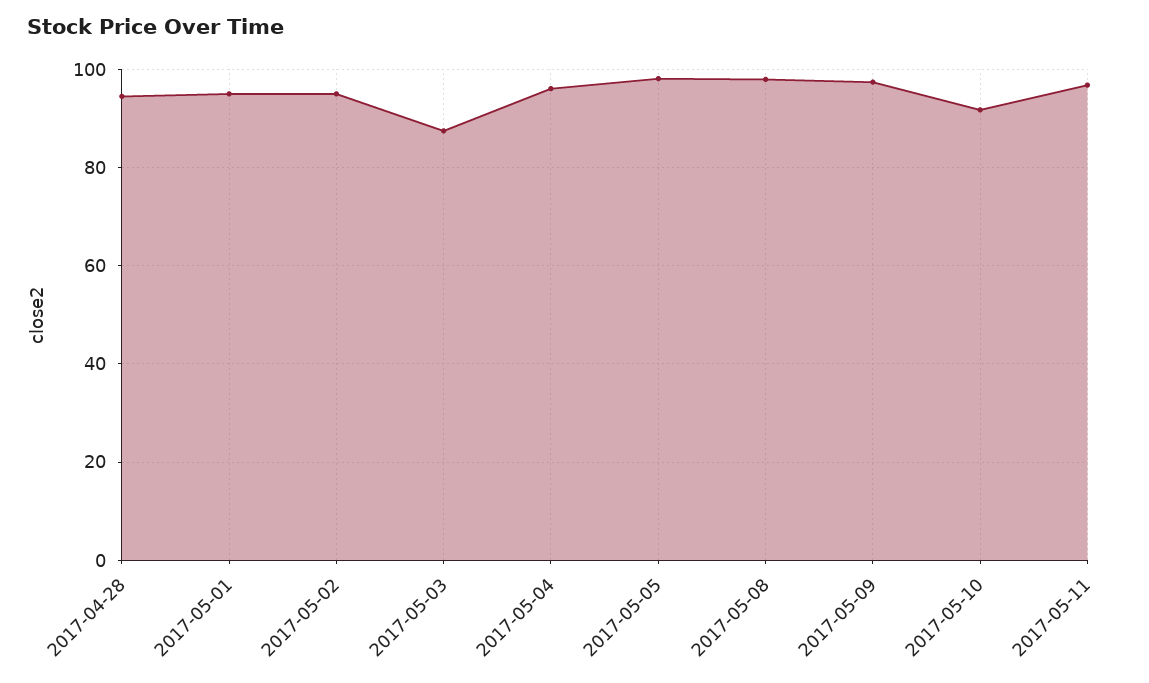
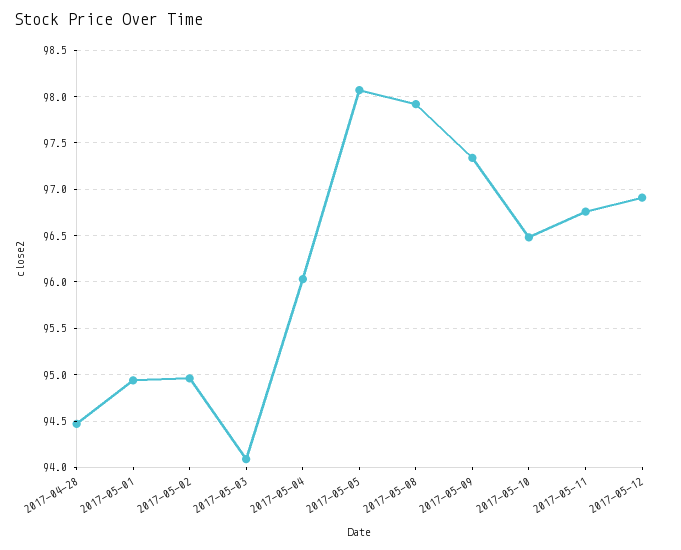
2017-05-03: 88 -> 94.1
2017-05-10: 92 -> 96.5
2017-05-12: none -> 96.9

